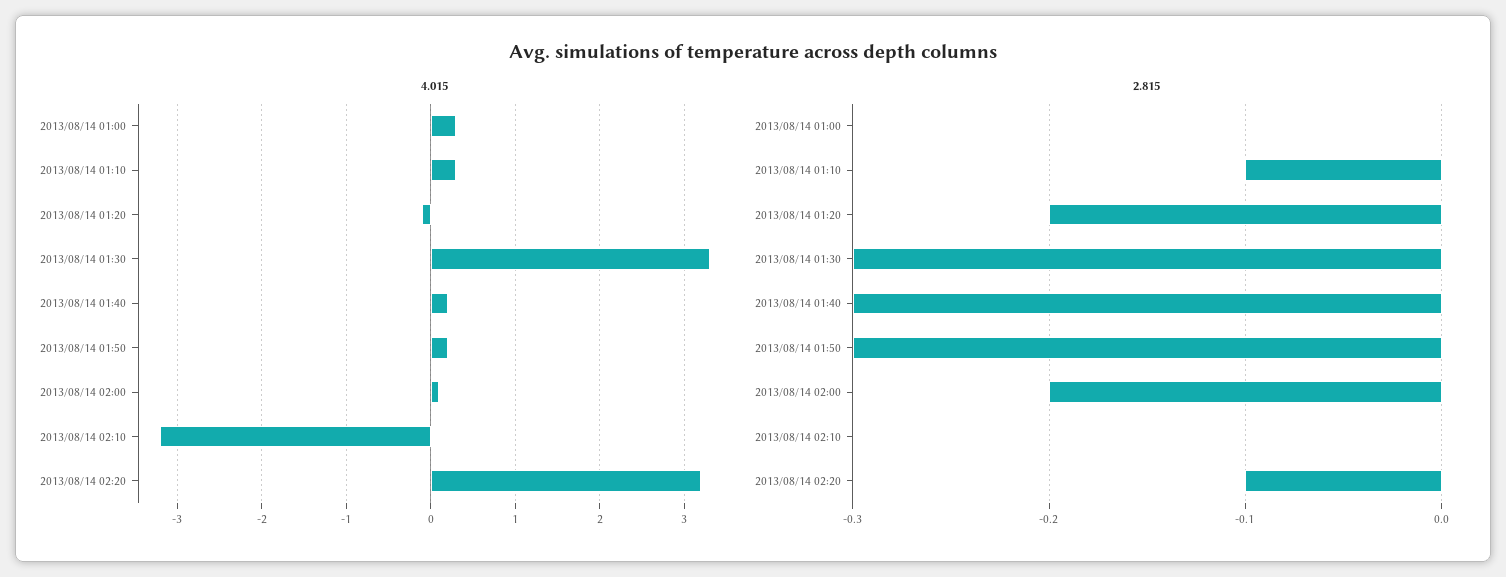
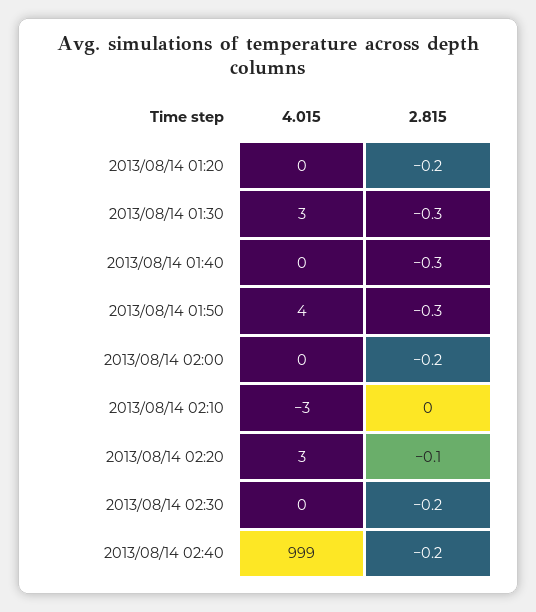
4.015, 2013/08/14 01:00: 0.3 -> none
4.015, 2013/08/14 01:10: 0.3 -> none
4.015, 2013/08/14 01:50: 0.2 -> 4
2.815, 2013/08/14 01:00: 0 -> none
2.815, 2013/08/14 01:10: -0.1 -> none
4.015, 2013/08/14 02:30: none -> 0
2.815, 2013/08/14 02:30: none -> -0.2
4.015, 2013/08/14 02:40: none -> 999
2.815, 2013/08/14 02:40: none -> -0.2

